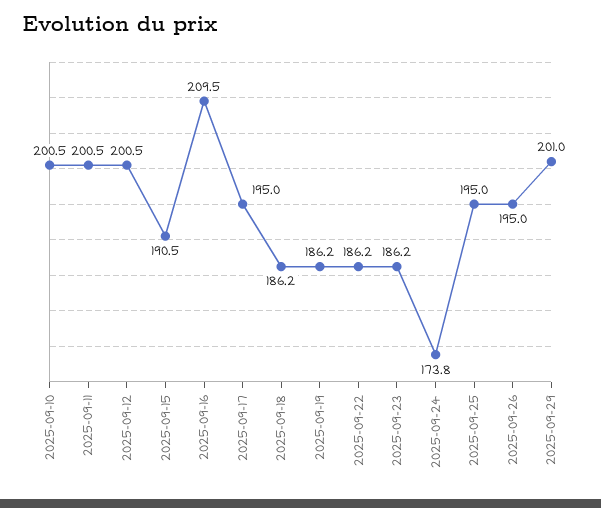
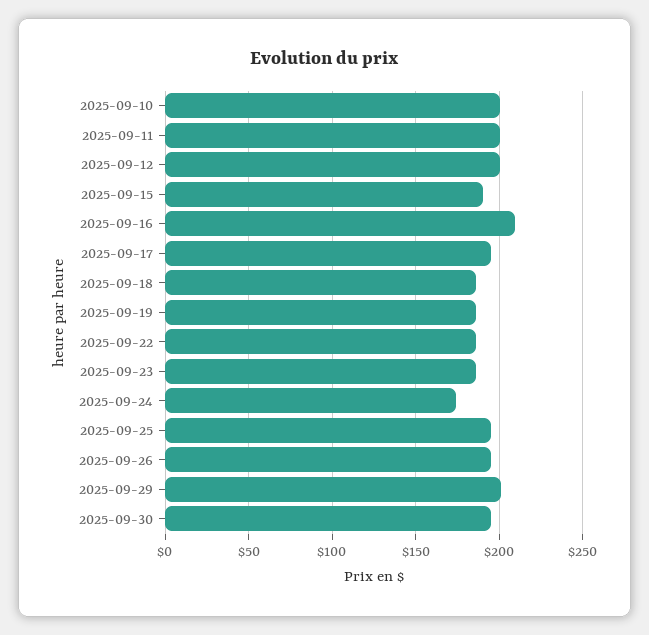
2025-09-30: none -> 195

